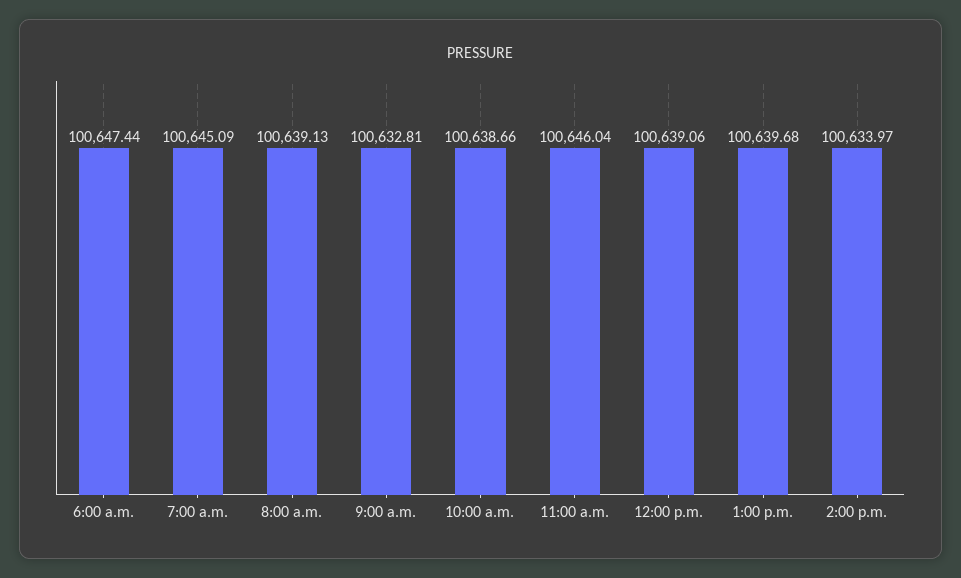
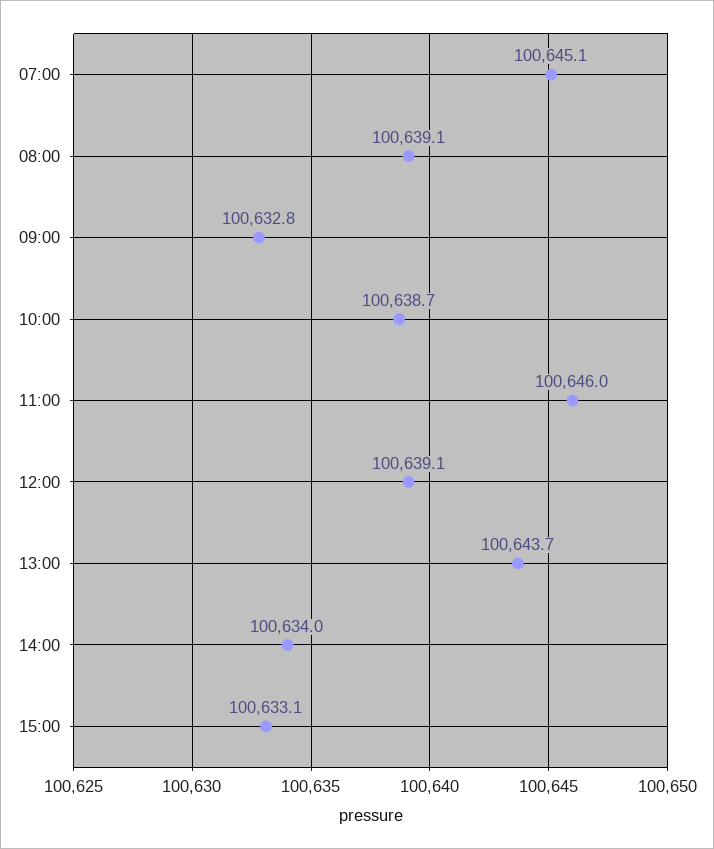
6:00 a.m.: 100647.44 -> none
1:00 p.m.: 100639.68 -> 100643.7
15:00: none -> 100633.1

